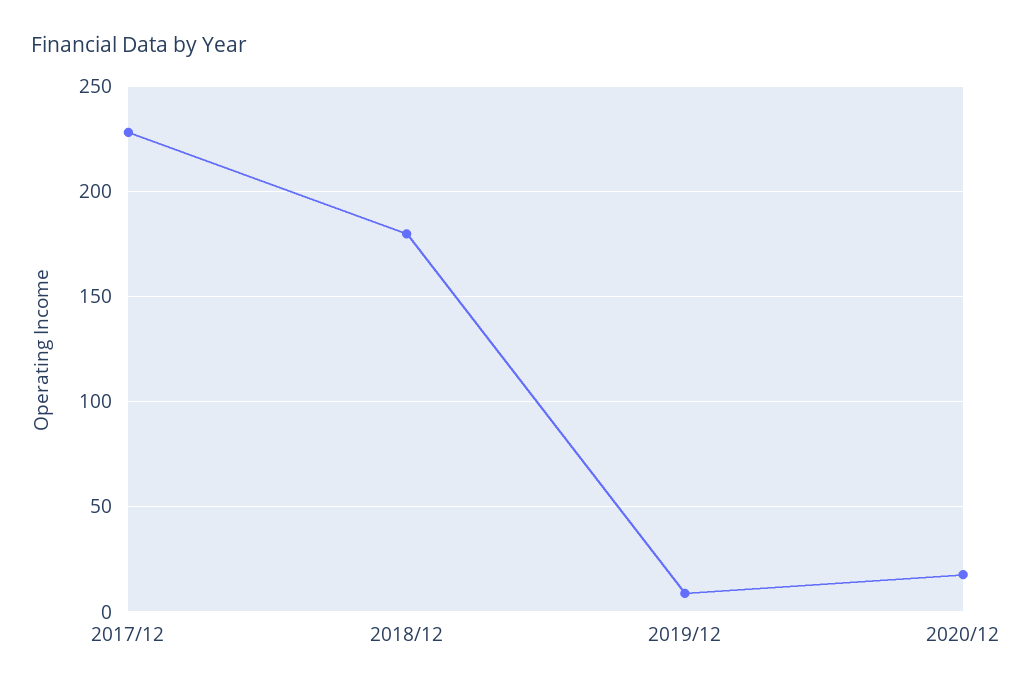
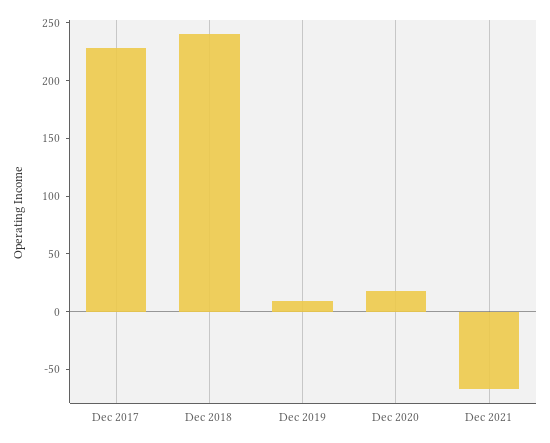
2018/12: 180 -> 240
Dec 2021: none -> -70

